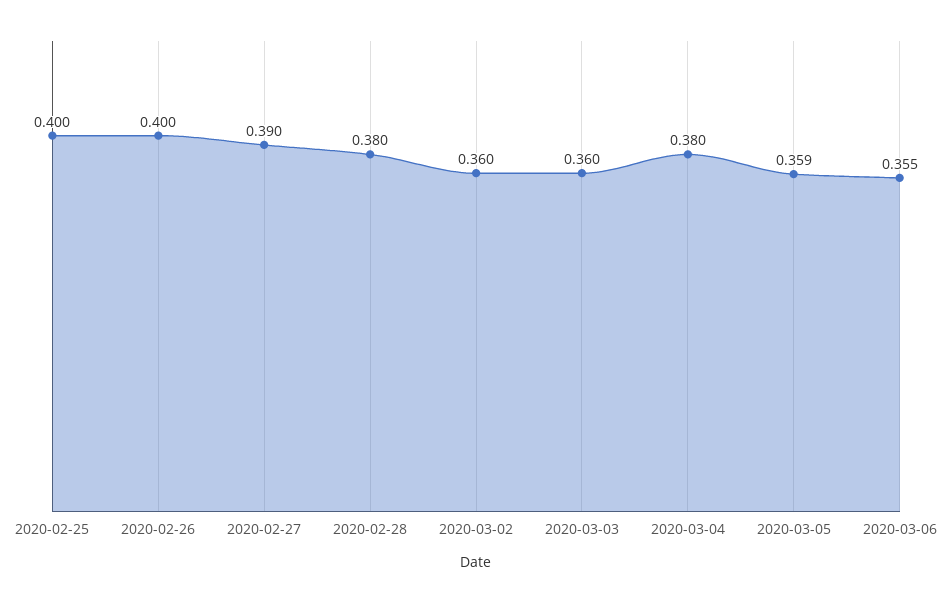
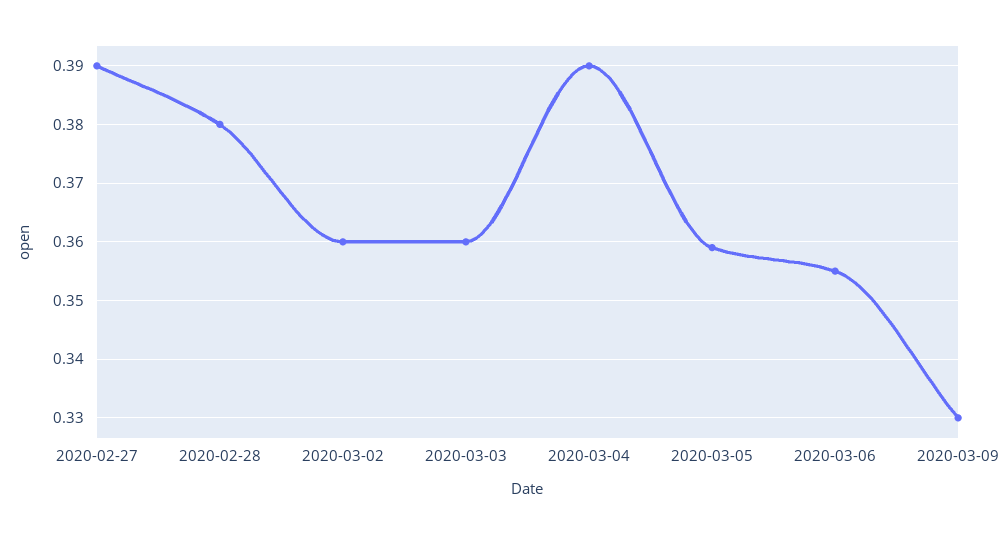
2020-02-25: 0.4 -> none
2020-02-26: 0.4 -> none
2020-03-04: 0.38 -> 0.39
2020-03-09: none -> 0.33

